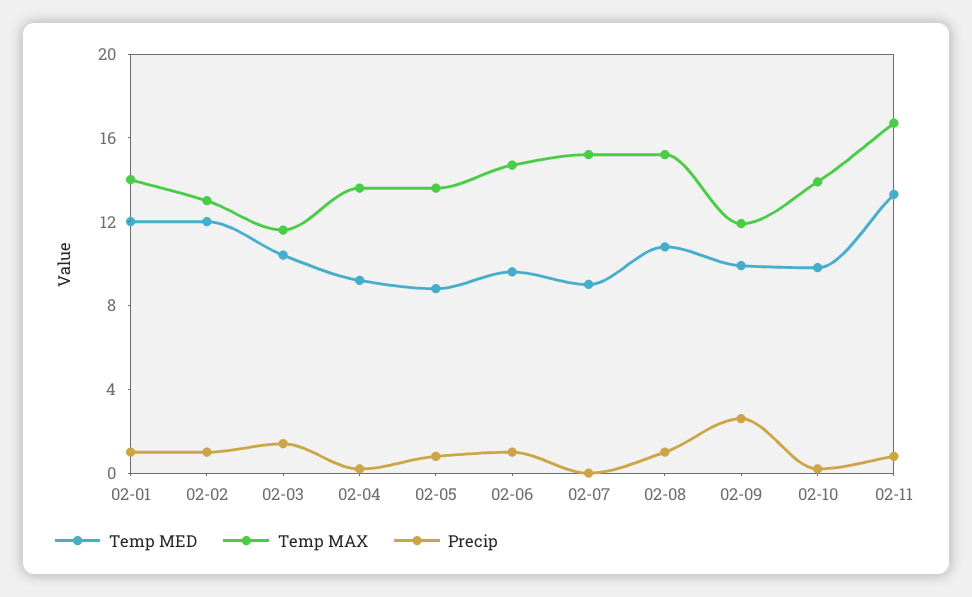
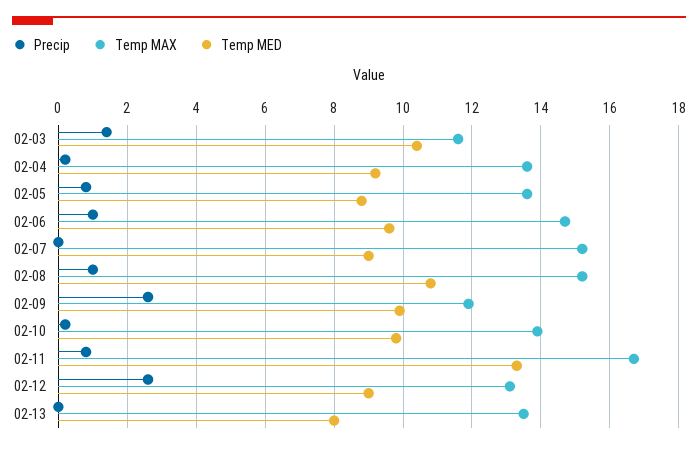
Temp MED, 02-01: 12 -> none
Temp MAX, 02-01: 14 -> none
Precip, 02-01: 1 -> none
Temp MED, 02-02: 12 -> none
Temp MAX, 02-02: 13 -> none
Precip, 02-02: 1 -> none
Precip, 02-12: none -> 2.5
Temp MAX, 02-12: none -> 13
Temp MED, 02-12: none -> 9
Precip, 02-13: none -> 0
Temp MAX, 02-13: none -> 13.5
Temp MED, 02-13: none -> 8

